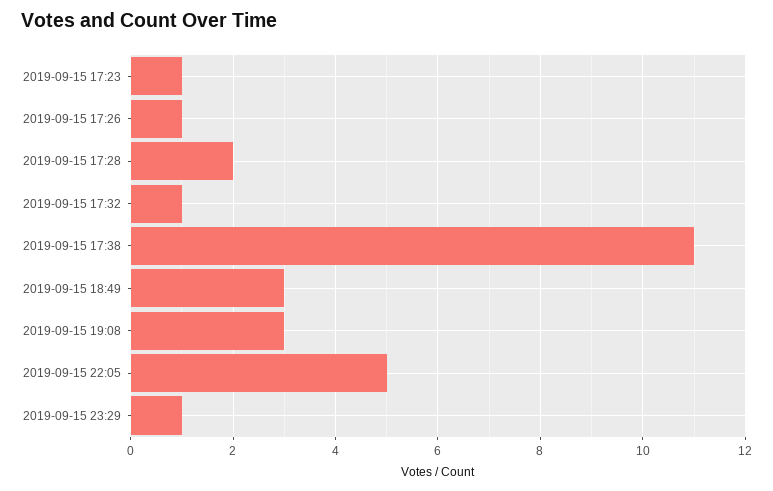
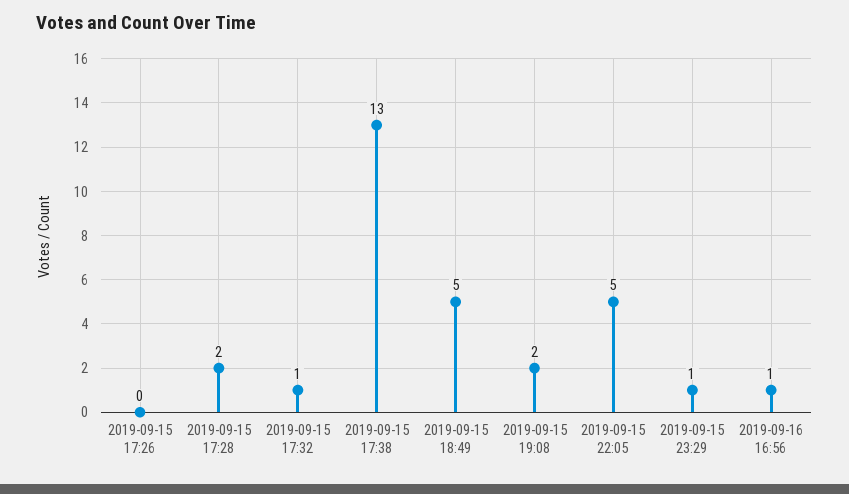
2019-09-15 17:23: 1 -> none
2019-09-15 17:26: 1 -> 0
2019-09-15 17:38: 11 -> 13
2019-09-15 18:49: 3 -> 5
2019-09-15 19:08: 3 -> 2
2019-09-16 16:56: none -> 1

